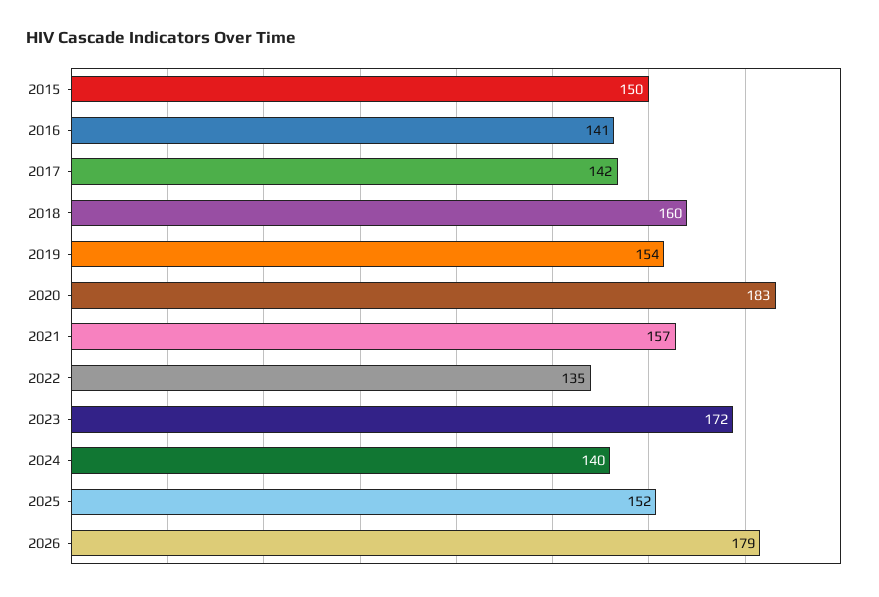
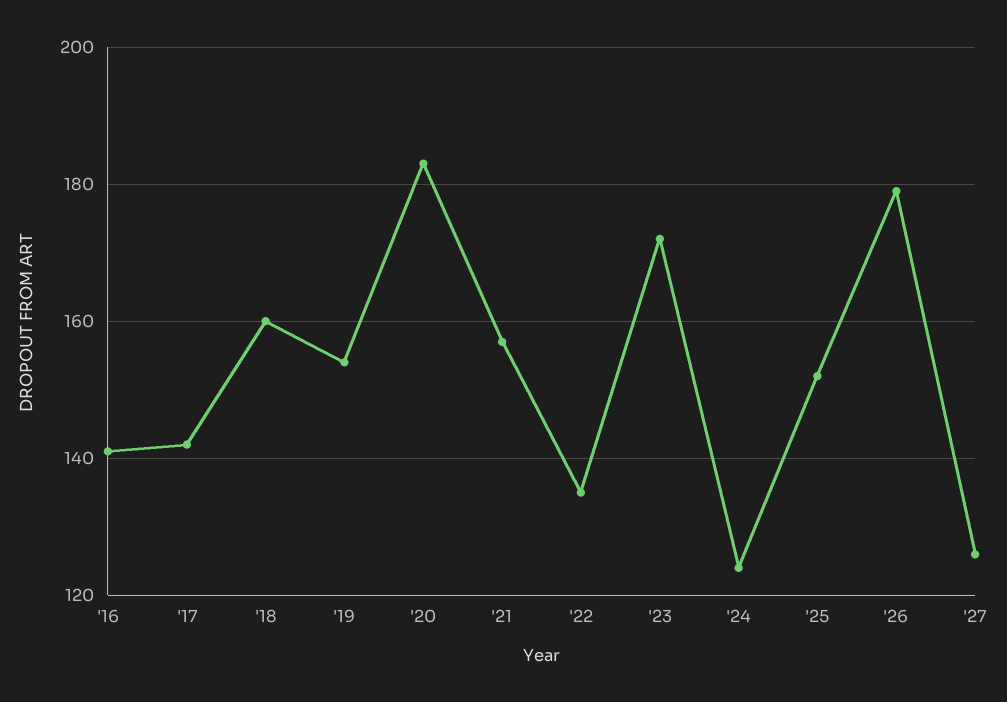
2015: 150 -> none
2024: 140 -> 125
'27: none -> 125

